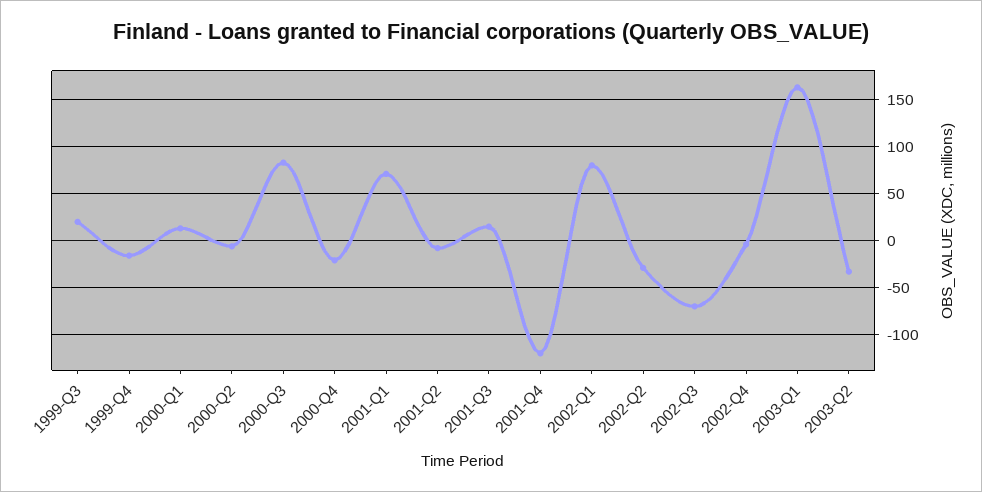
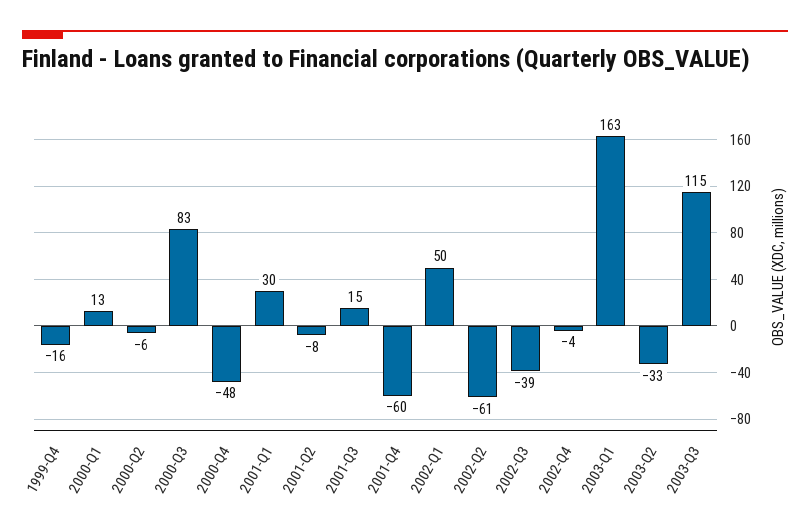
1999-Q3: 20 -> none
2000-Q4: -20 -> -48
2001-Q1: 70 -> 30
2001-Q4: -120 -> -60
2002-Q1: 80 -> 50
2002-Q2: -30 -> -61
2002-Q3: -70 -> -39
2003-Q3: none -> 115

